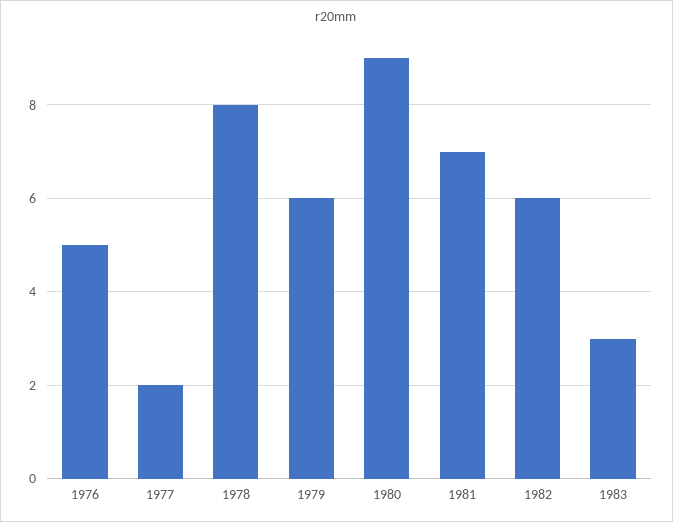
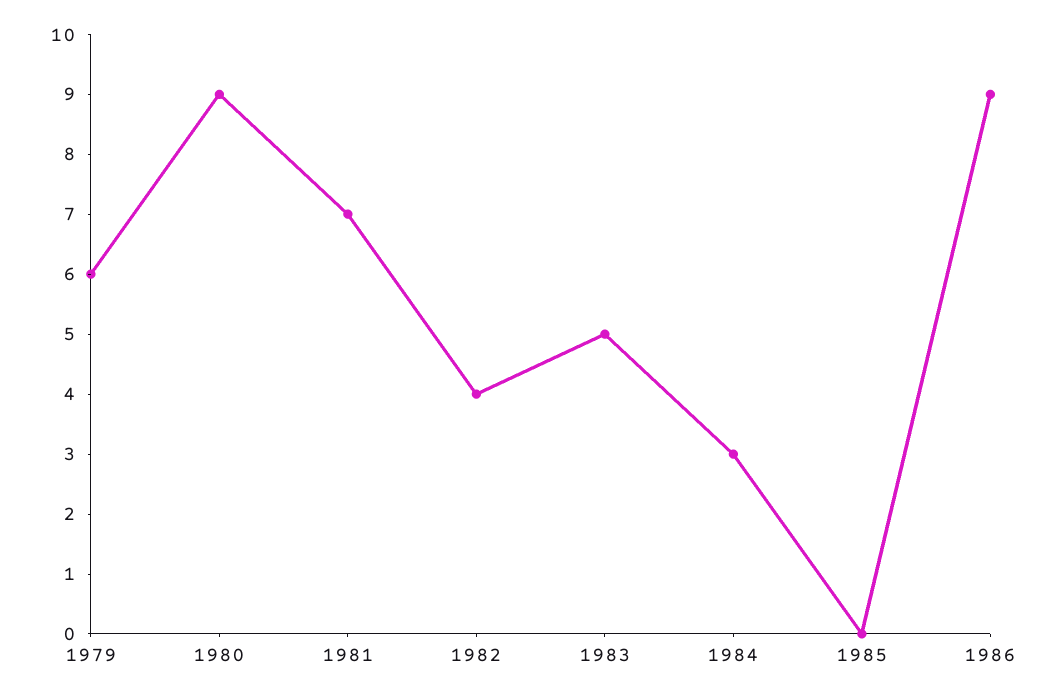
1976: 5 -> none
1977: 2 -> none
1978: 8 -> none
1982: 6 -> 4
1983: 3 -> 5
1984: none -> 3
1985: none -> 0
1986: none -> 9

